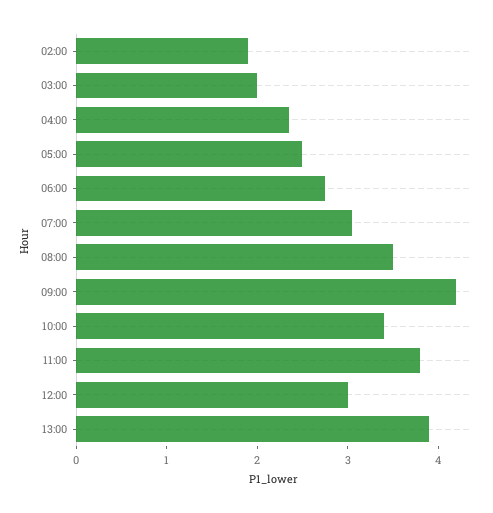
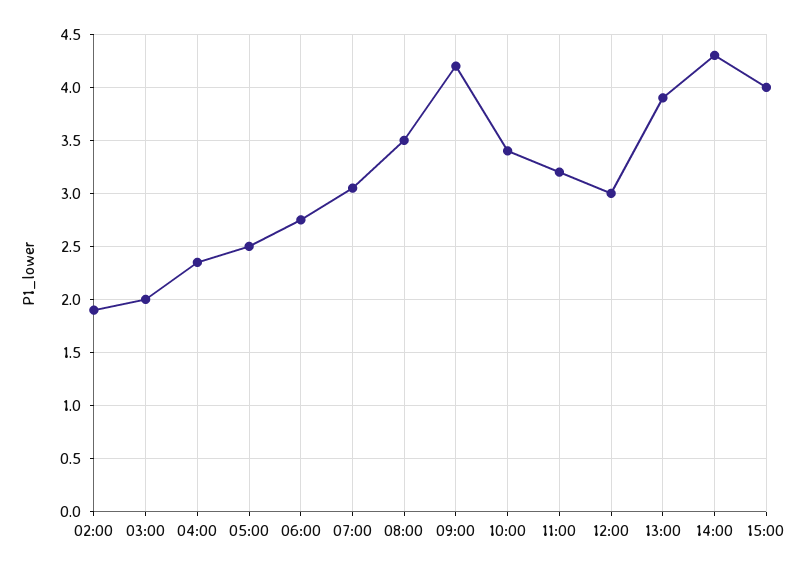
11:00: 3.8 -> 3.2
14:00: none -> 4.3
15:00: none -> 4

